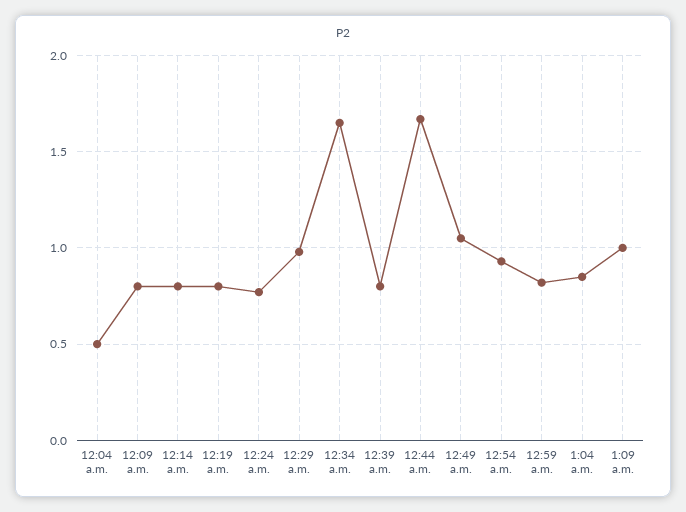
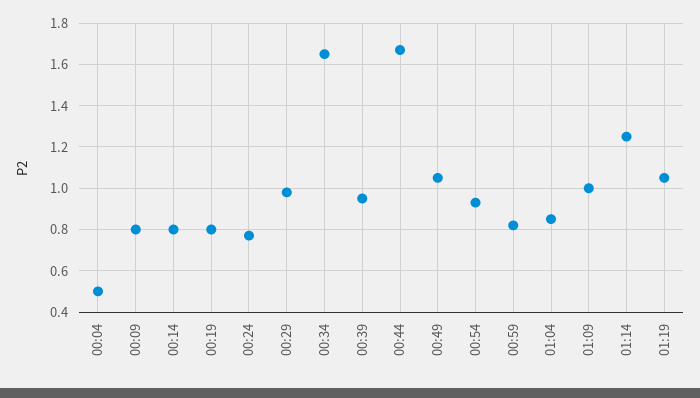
12:39 a.m.: 0.8 -> 0.95
01:14: none -> 1.25
01:19: none -> 1.05

